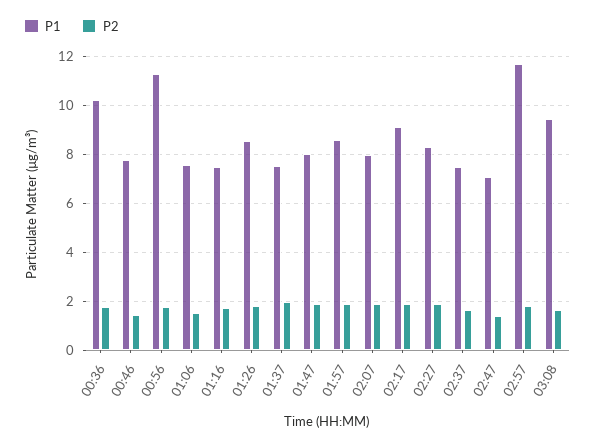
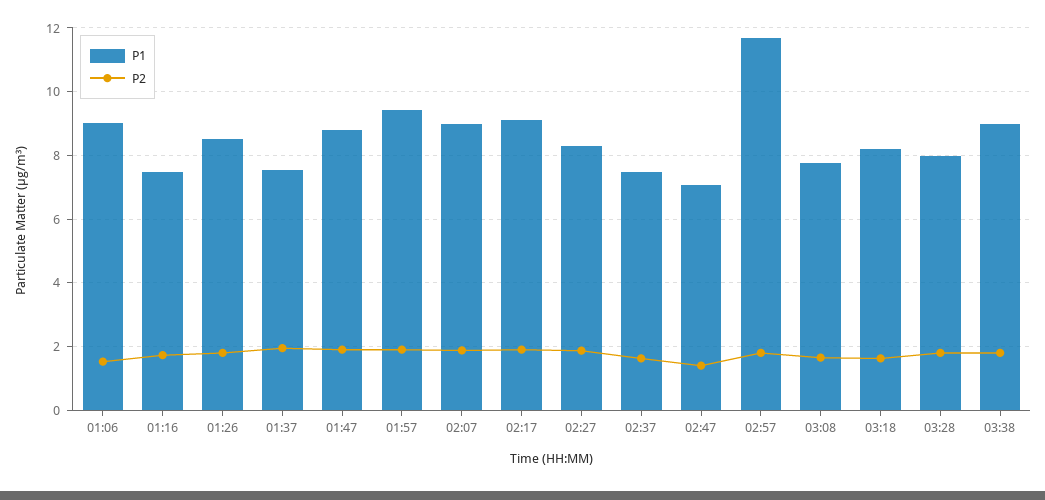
P1, 00:36: 10.25 -> none
P2, 00:36: 1.75 -> none
P1, 00:46: 7.75 -> none
P2, 00:46: 1.5 -> none
P1, 00:56: 11.25 -> none
P2, 00:56: 1.75 -> none
P1, 01:06: 7.5 -> 9
P1, 01:47: 8 -> 8.8
P1, 01:57: 8.5 -> 9.4
P1, 02:07: 8 -> 9
P1, 03:08: 9.5 -> 7.8
P1, 03:18: none -> 8.2
P2, 03:18: none -> 1.6
P1, 03:28: none -> 8
P2, 03:28: none -> 1.8
P1, 03:38: none -> 9
P2, 03:38: none -> 1.8

